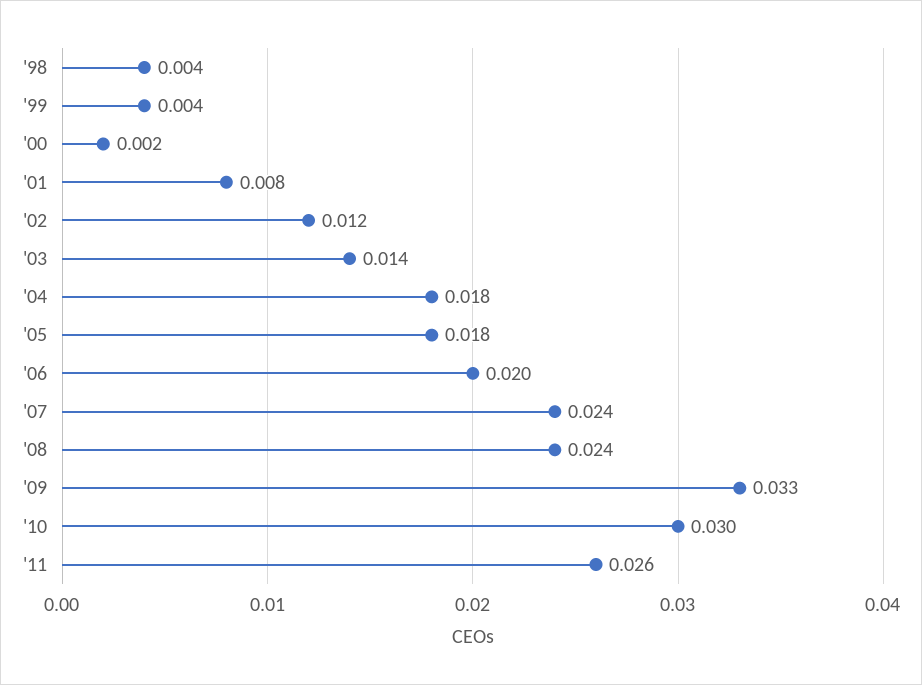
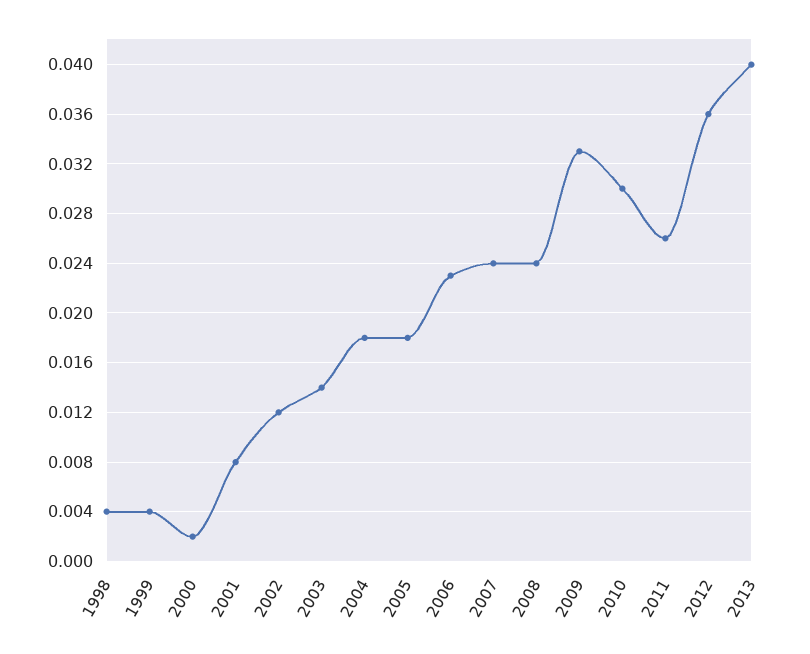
'06: 0.02 -> 0.023
2012: none -> 0.036
2013: none -> 0.04

